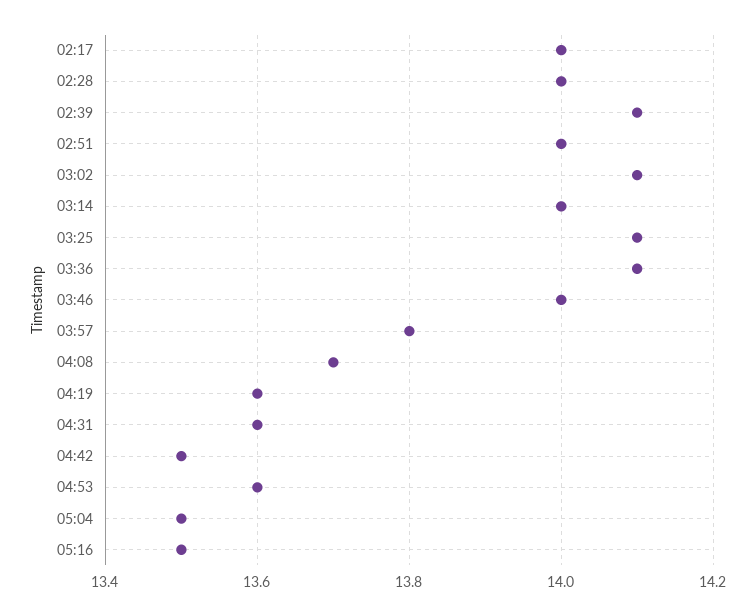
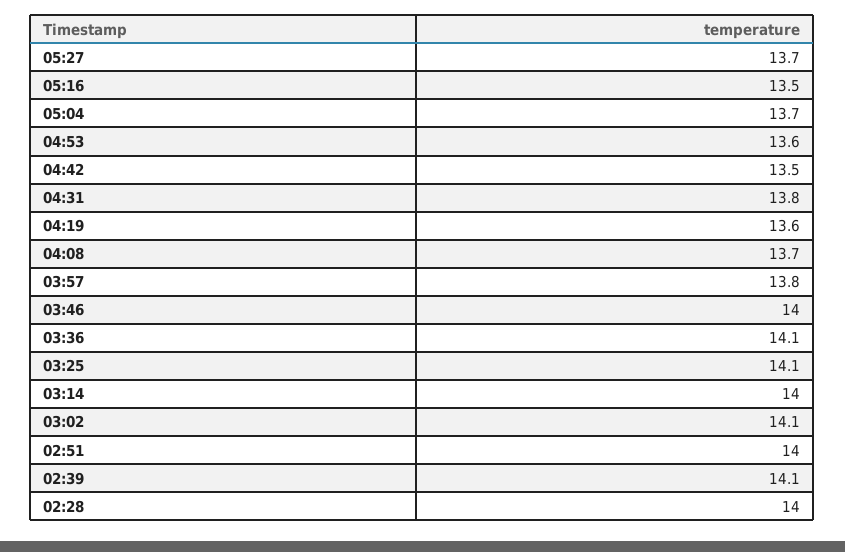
02:17: 14 -> none
04:31: 13.6 -> 13.8
05:04: 13.5 -> 13.7
05:27: none -> 13.7

